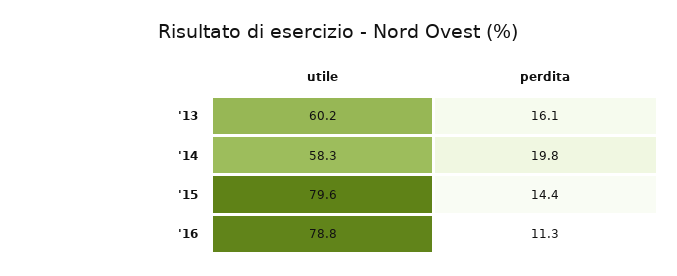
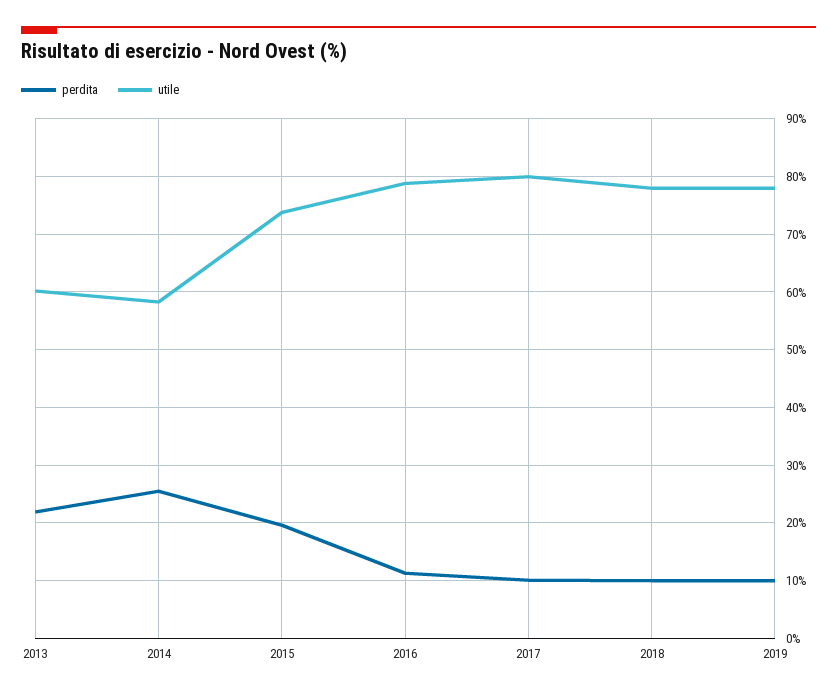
perdita, '13: 16.1 -> 22
perdita, '14: 19.8 -> 26
utile, '15: 79.6 -> 74
perdita, '15: 14.4 -> 20
perdita, 2017: none -> 10
utile, 2017: none -> 80
perdita, 2018: none -> 10
utile, 2018: none -> 78
perdita, 2019: none -> 10
utile, 2019: none -> 78

